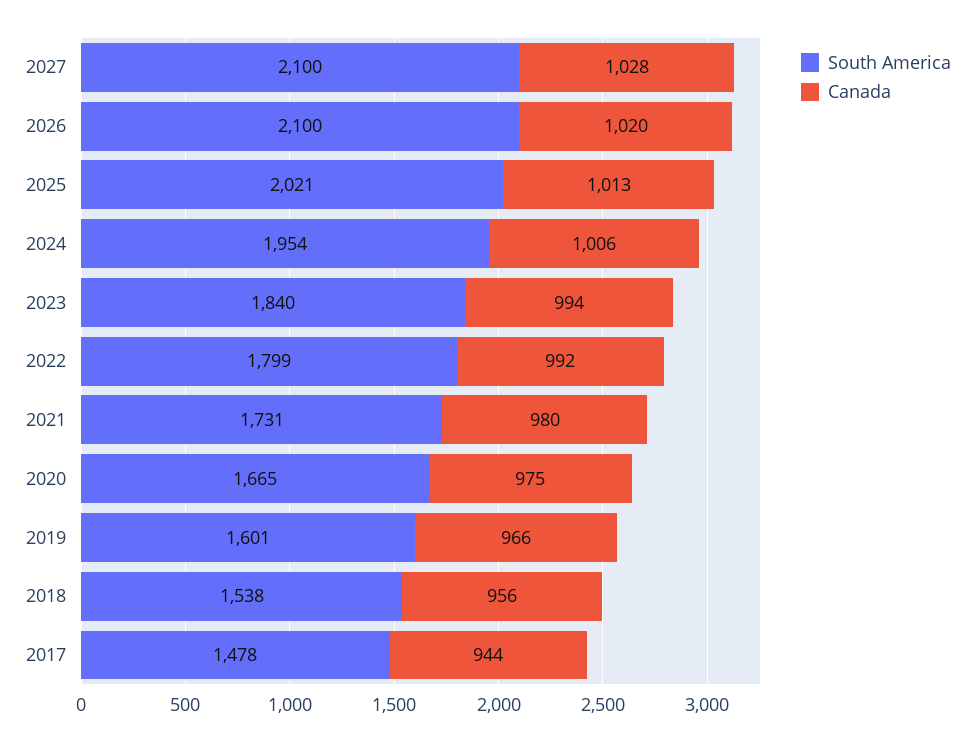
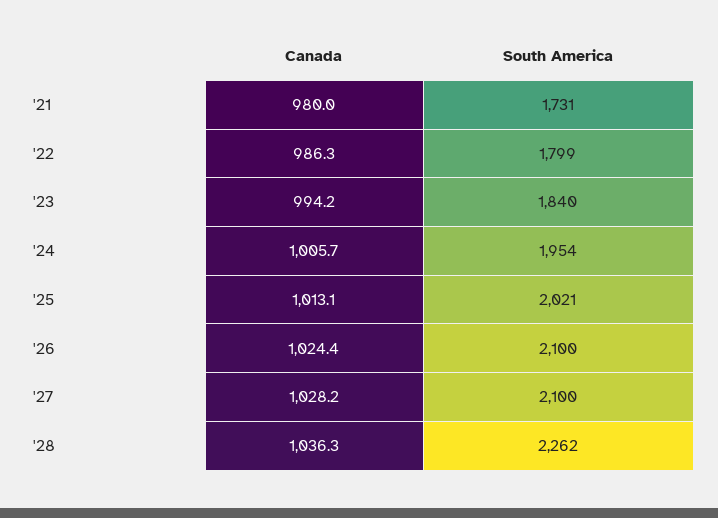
Canada, 2026: 1020 -> 1024.4
Canada, 2022: 992 -> 986.3
South America, 2020: 1665 -> none
Canada, 2020: 975 -> none
South America, 2019: 1601 -> none
Canada, 2019: 966 -> none
South America, 2018: 1538 -> none
Canada, 2018: 956 -> none
South America, 2017: 1478 -> none
Canada, 2017: 944 -> none
Canada, '28: none -> 1036.3
South America, '28: none -> 2262

